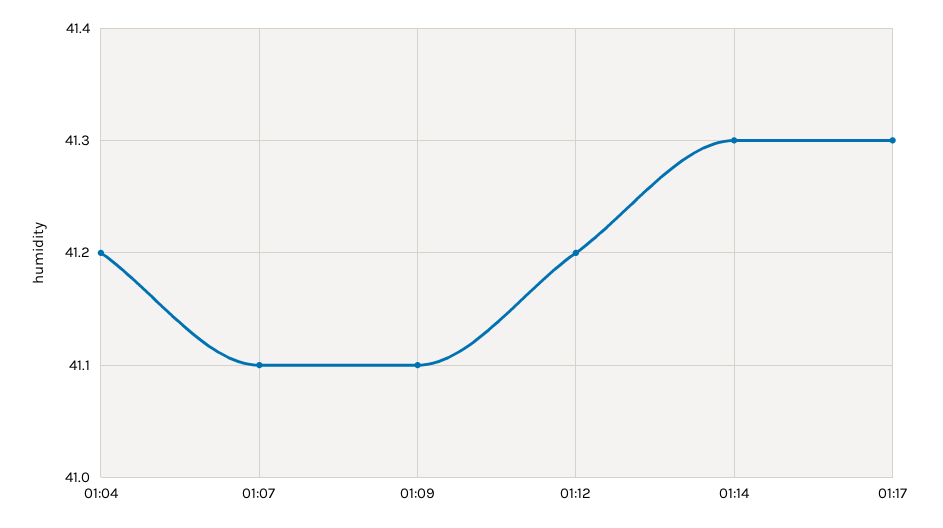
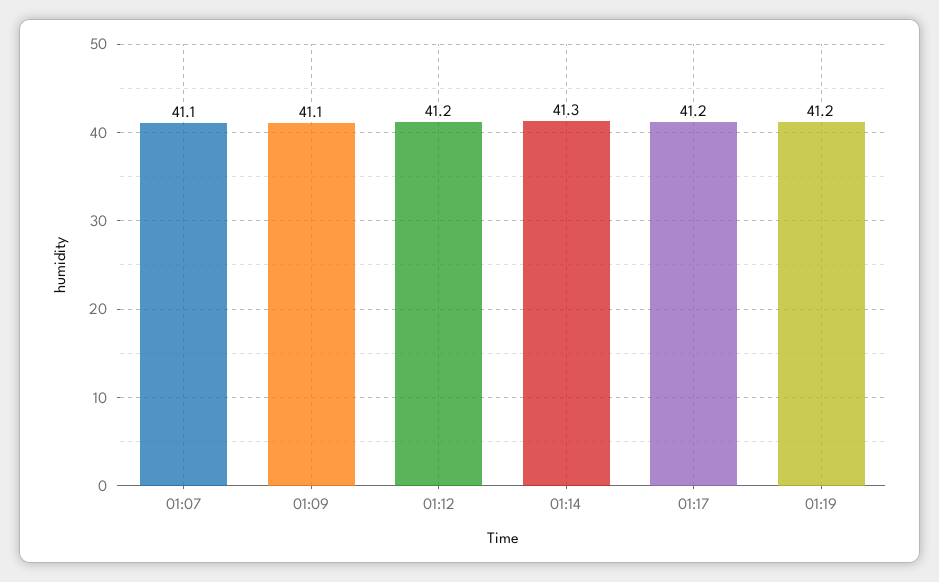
01:04: 41.2 -> none
01:17: 41.3 -> 41.2
01:19: none -> 41.2

